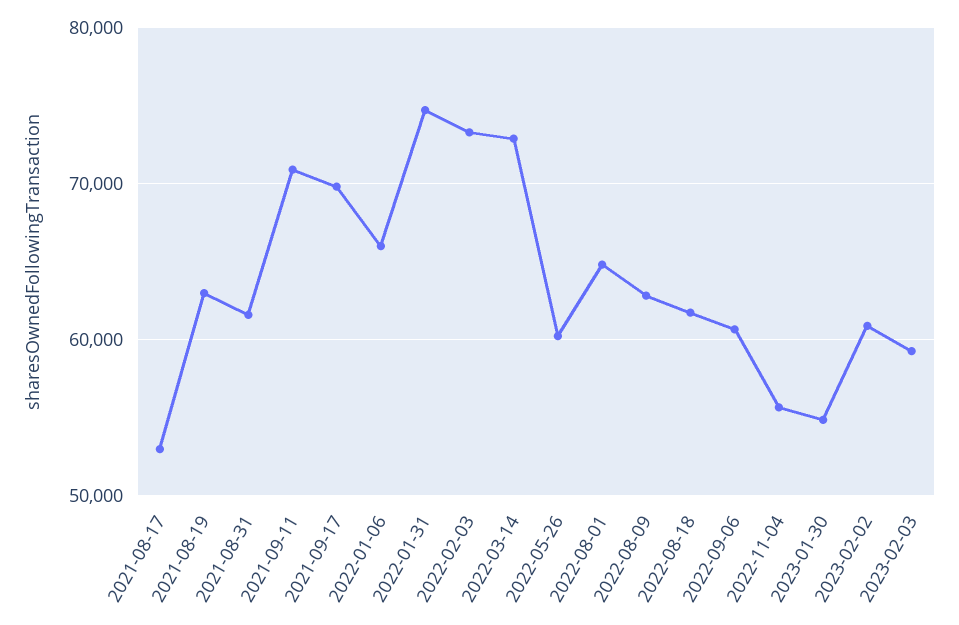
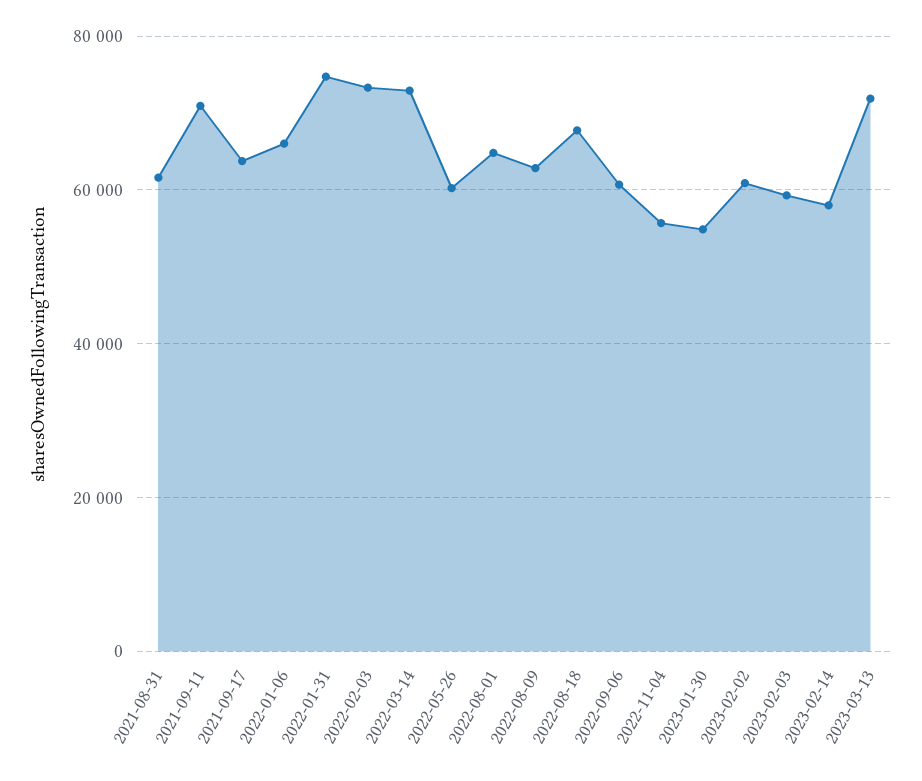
2021-08-17: 53000 -> none
2021-08-19: 63000 -> none
2021-09-17: 70000 -> 64000
2022-08-18: 62000 -> 68000
2023-02-14: none -> 58000
2023-03-13: none -> 72000

